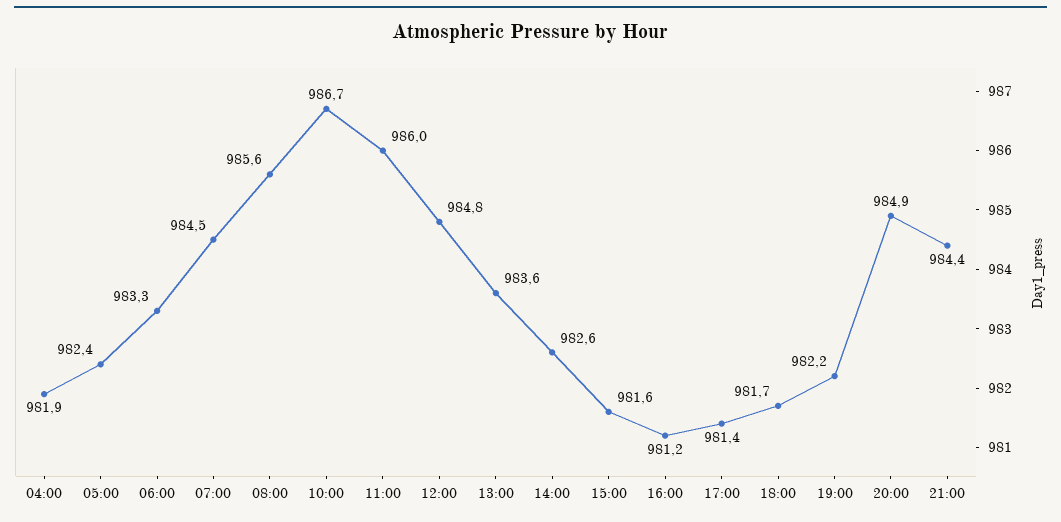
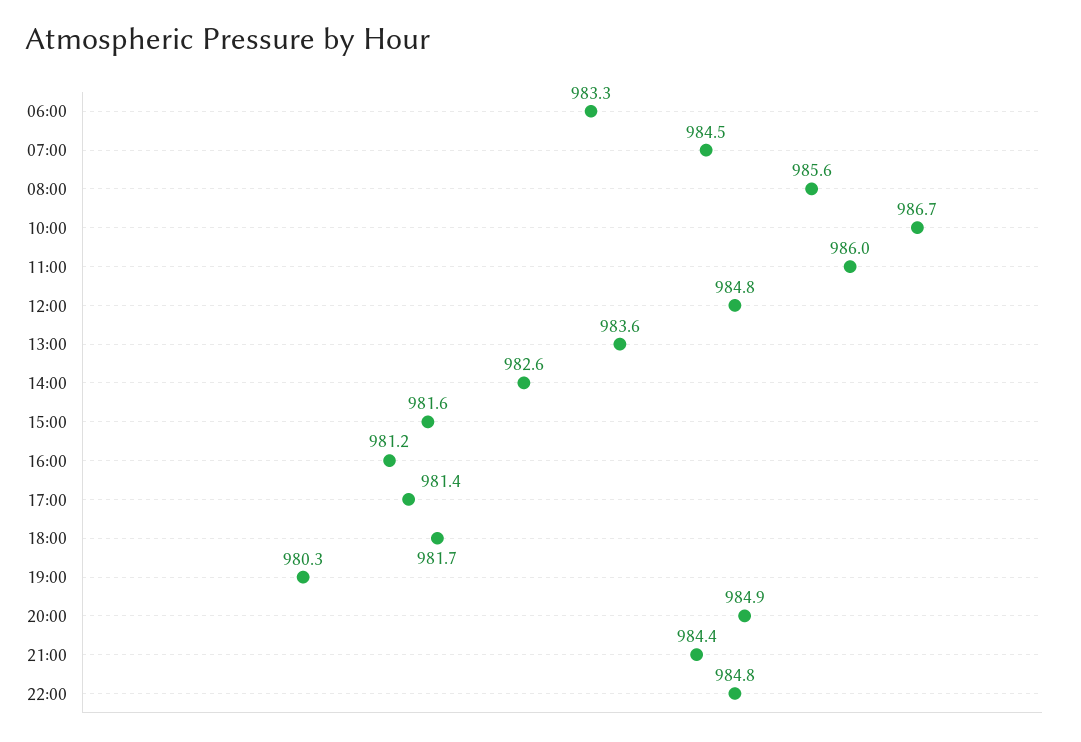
04:00: 981.9 -> none
05:00: 982.4 -> none
19:00: 982.2 -> 980.3
22:00: none -> 984.8

